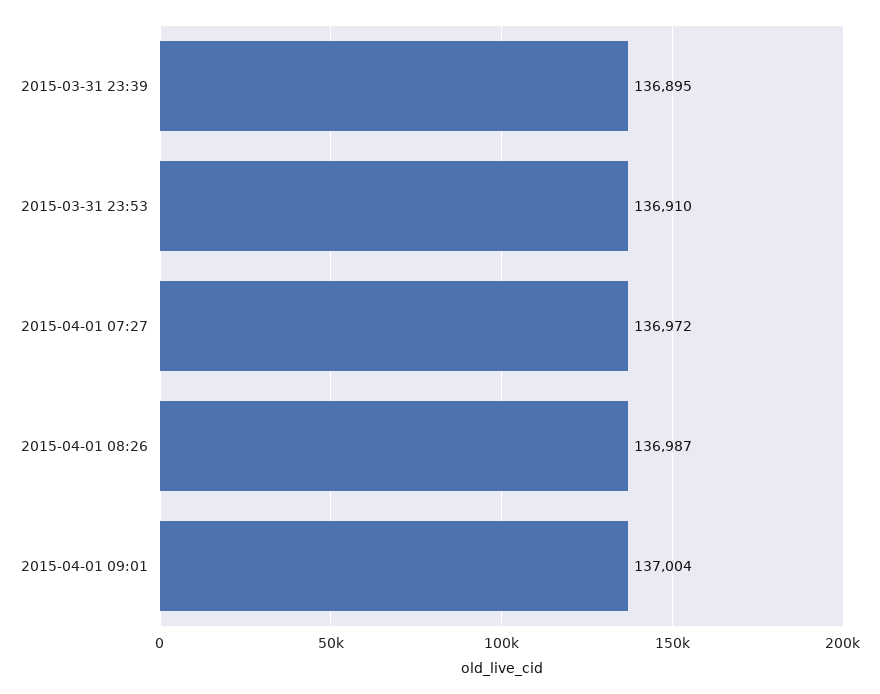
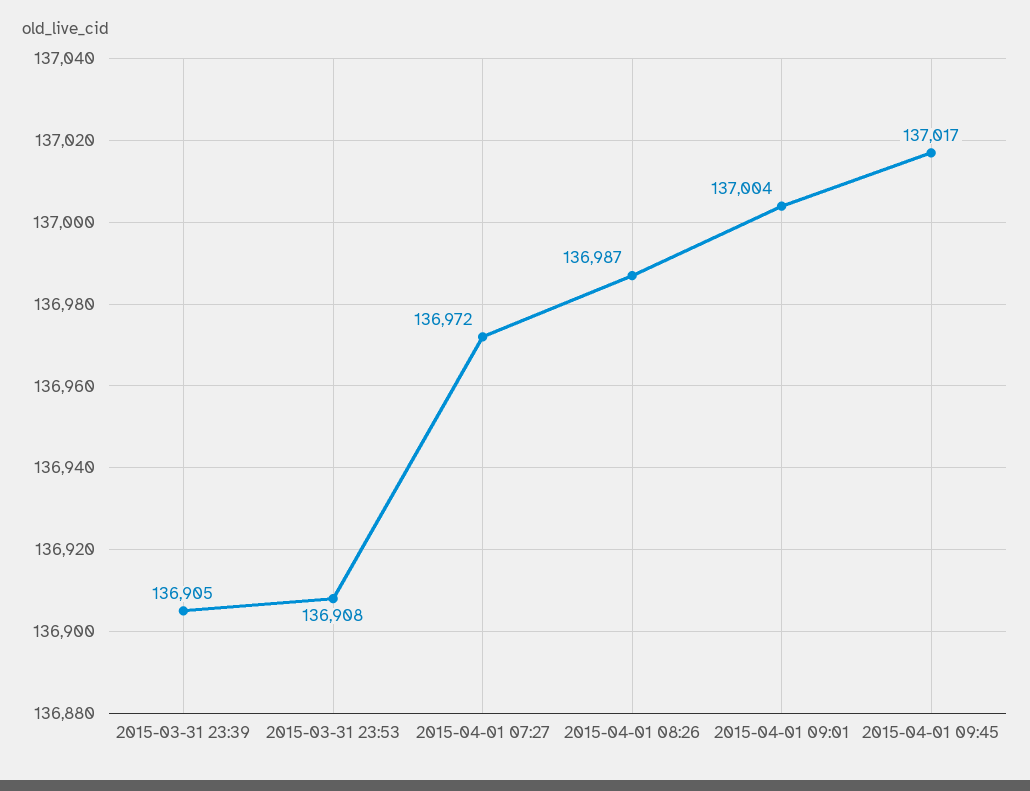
2015-03-31 23:39: 136895 -> 136905
2015-03-31 23:53: 136910 -> 136908
2015-04-01 09:45: none -> 137017

